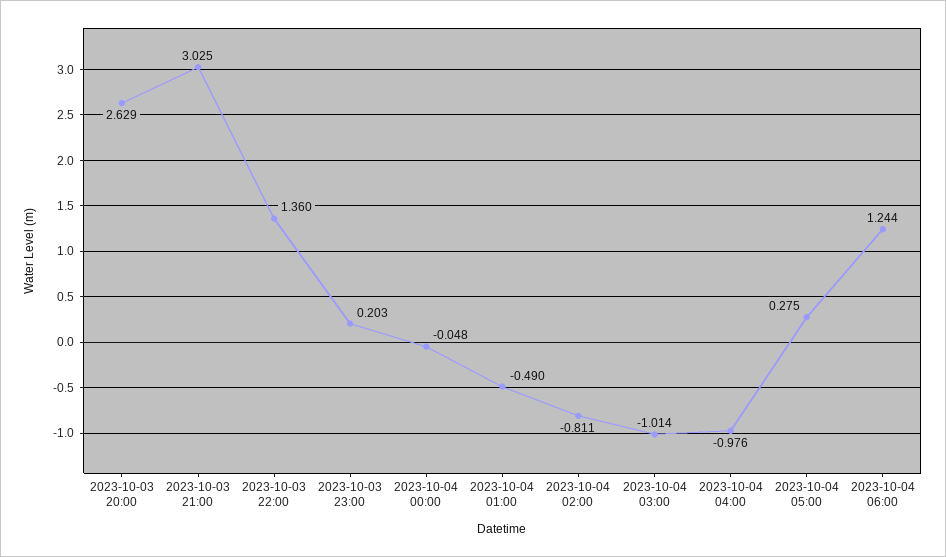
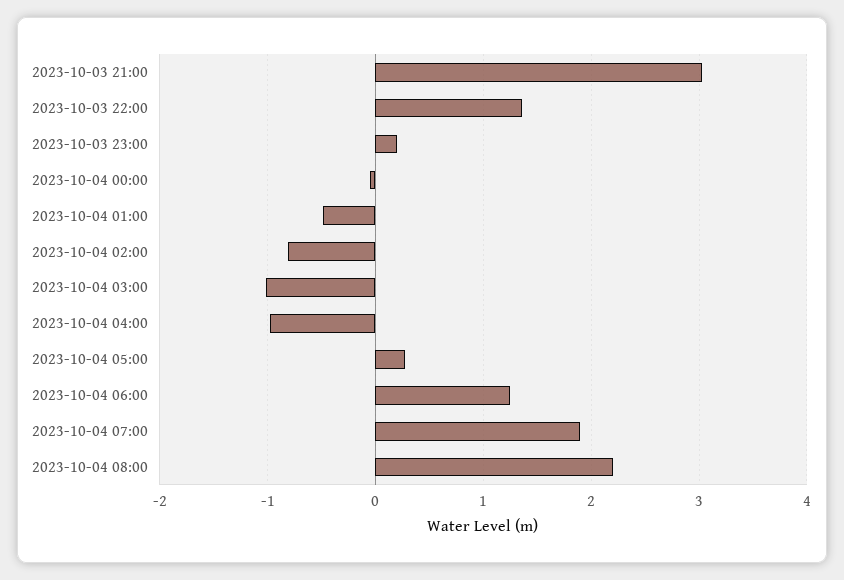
2023-10-03 20:00: 2.629 -> none
2023-10-04 07:00: none -> 1.9
2023-10-04 08:00: none -> 2.2

